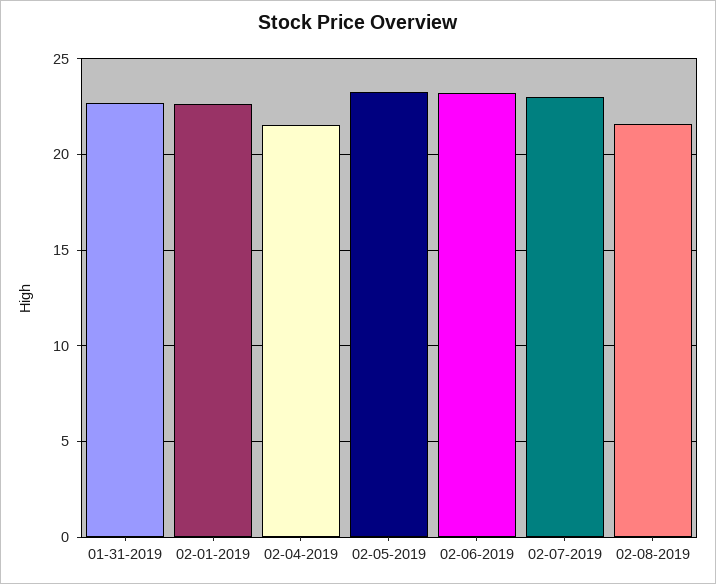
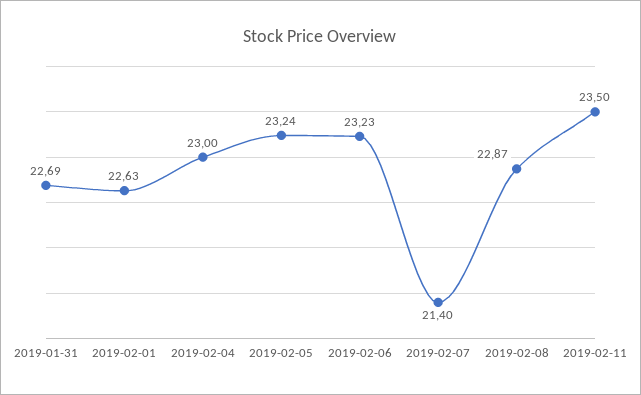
02-04-2019: 21.5 -> 23
02-07-2019: 23 -> 21.4
02-08-2019: 21.5 -> 22.87
2019-02-11: none -> 23.5

